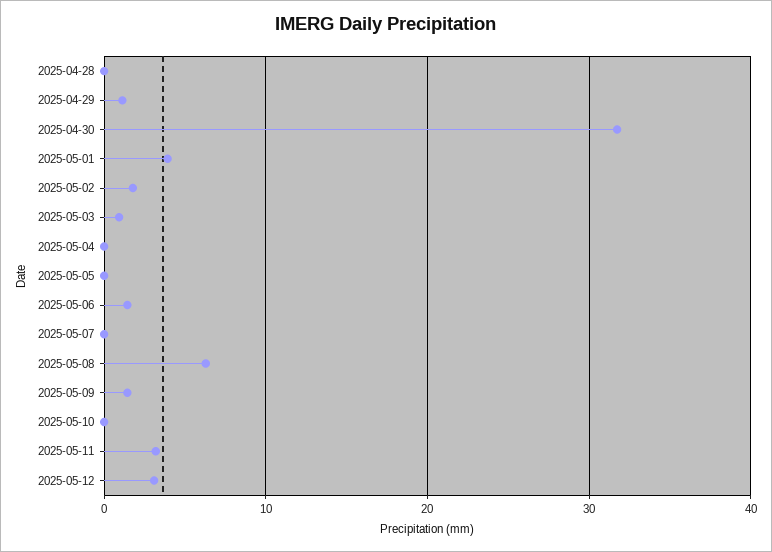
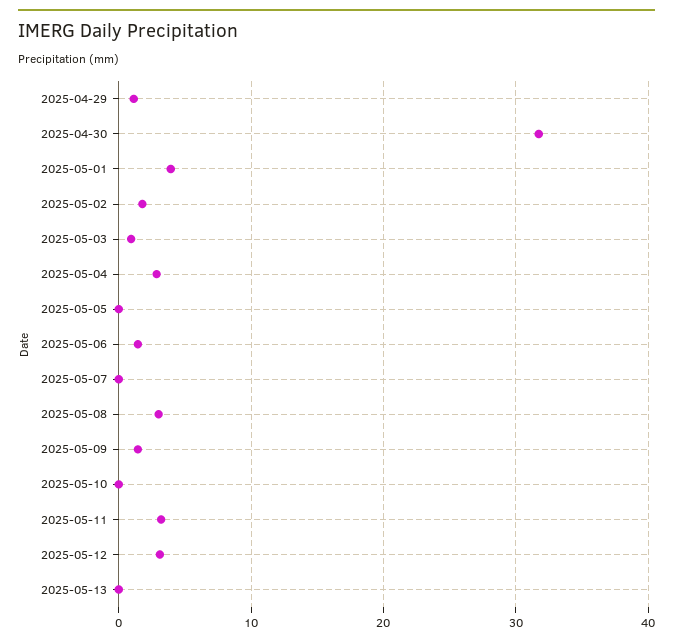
2025-04-28: 0 -> none
2025-05-04: 0 -> 3
2025-05-08: 6 -> 3
2025-05-13: none -> 0

